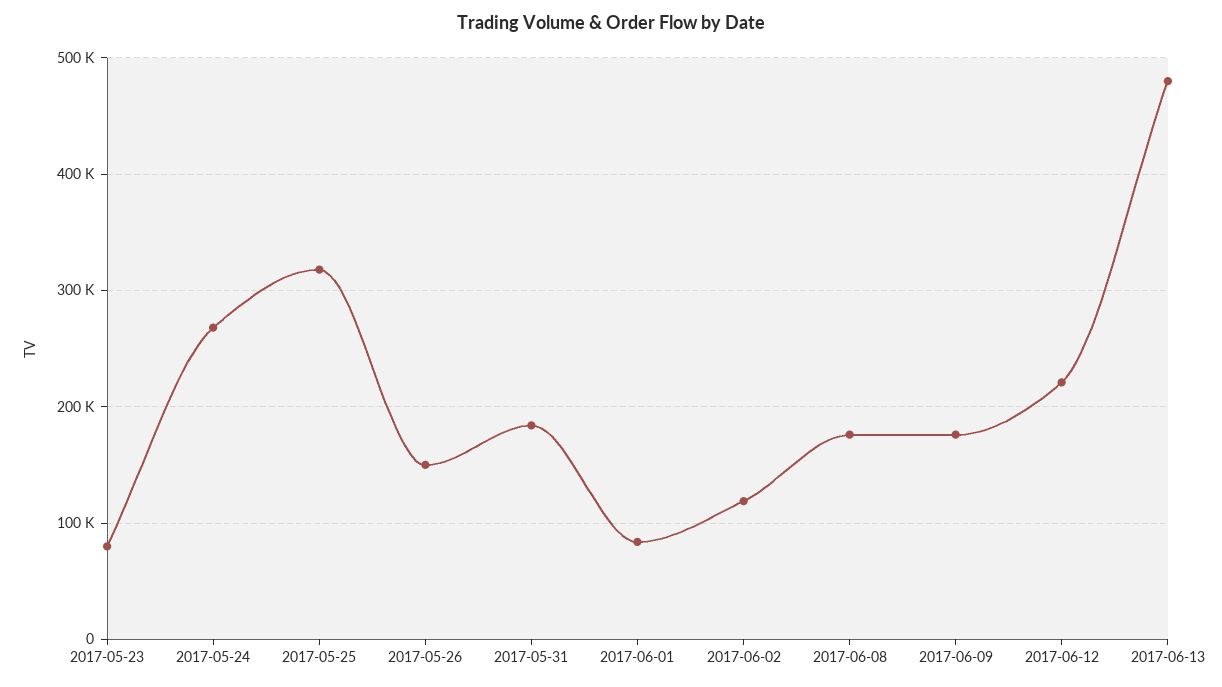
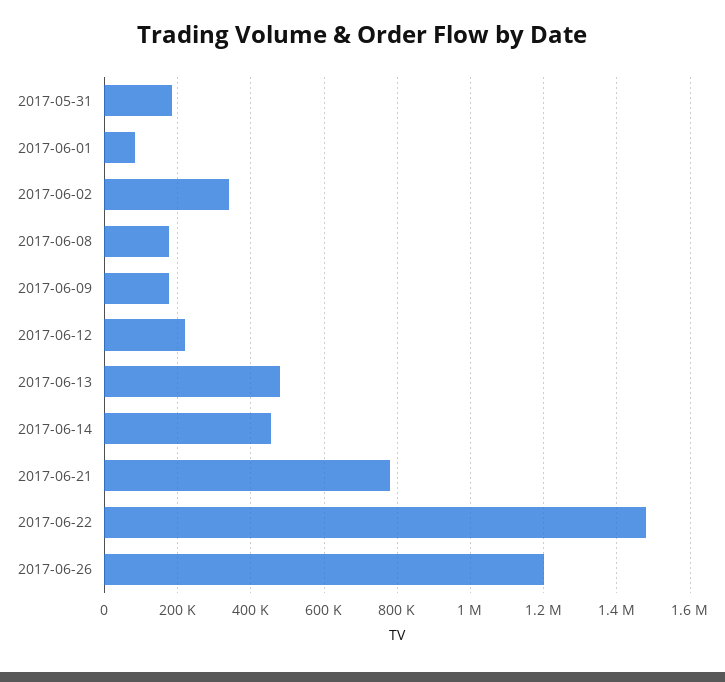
2017-05-23: 80000 -> none
2017-05-24: 270000 -> none
2017-05-25: 320000 -> none
2017-05-26: 150000 -> none
2017-06-02: 120000 -> 340000
2017-06-14: none -> 460000
2017-06-21: none -> 780000
2017-06-22: none -> 1480000
2017-06-26: none -> 1200000

